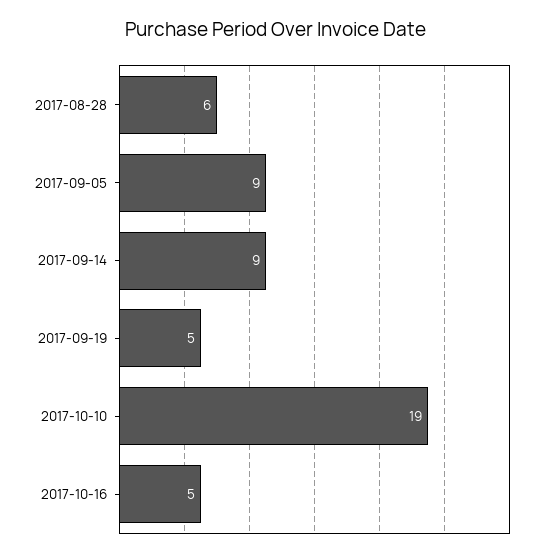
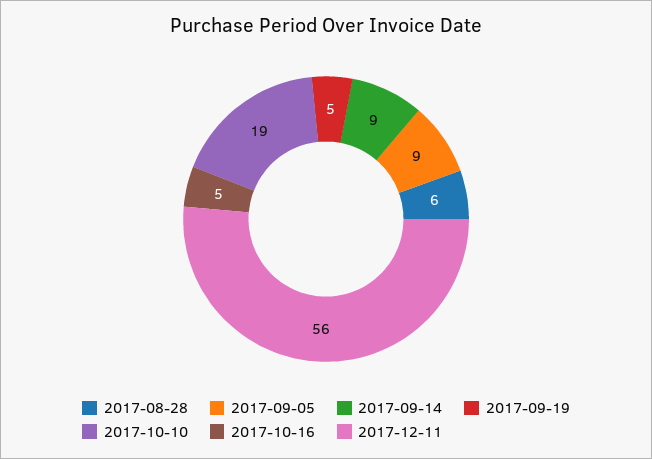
2017-12-11: none -> 56

